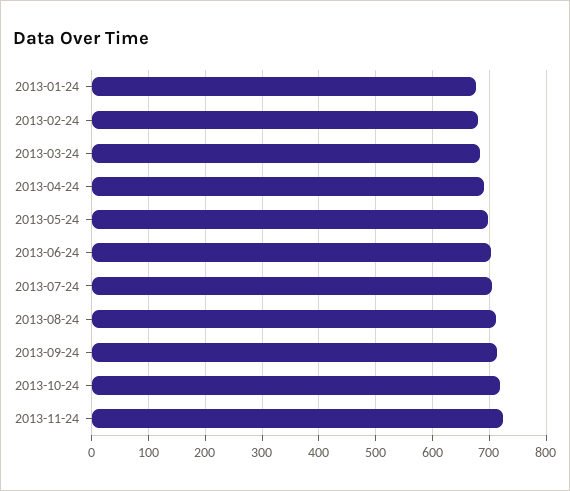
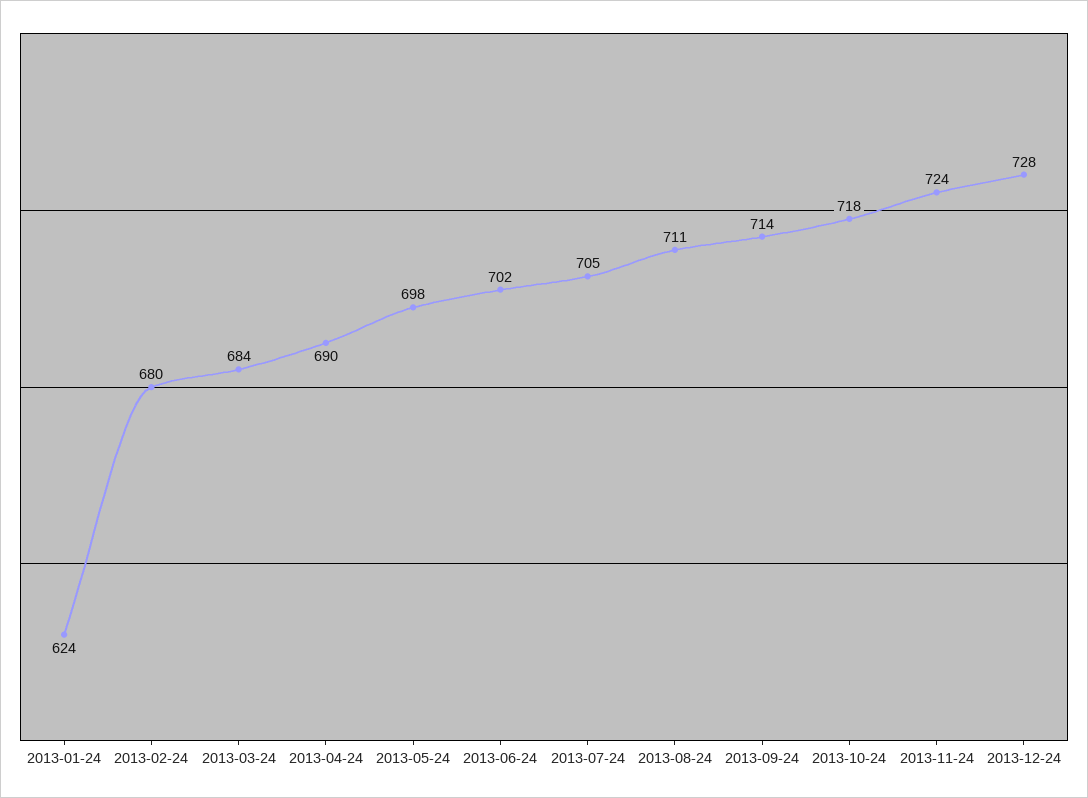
2013-01-24: 680 -> 624
2013-12-24: none -> 728

